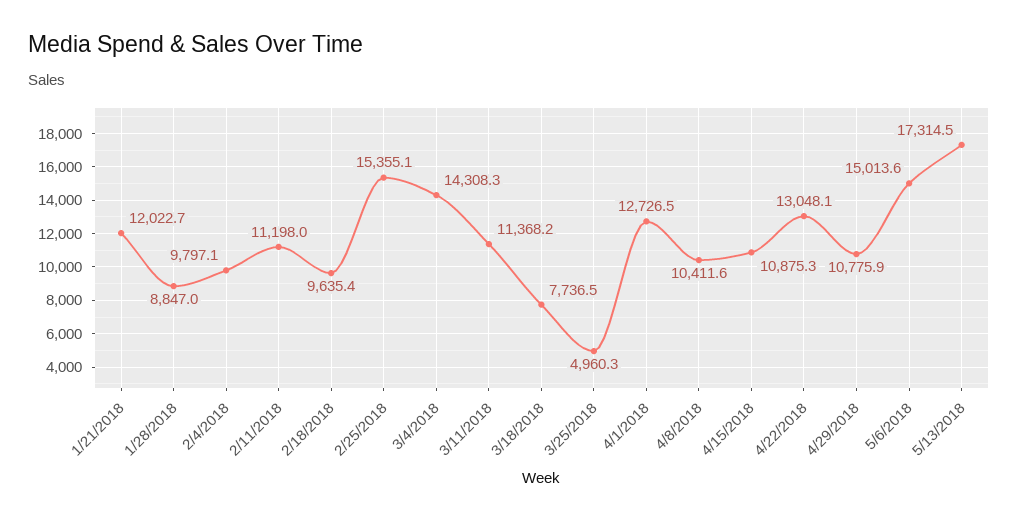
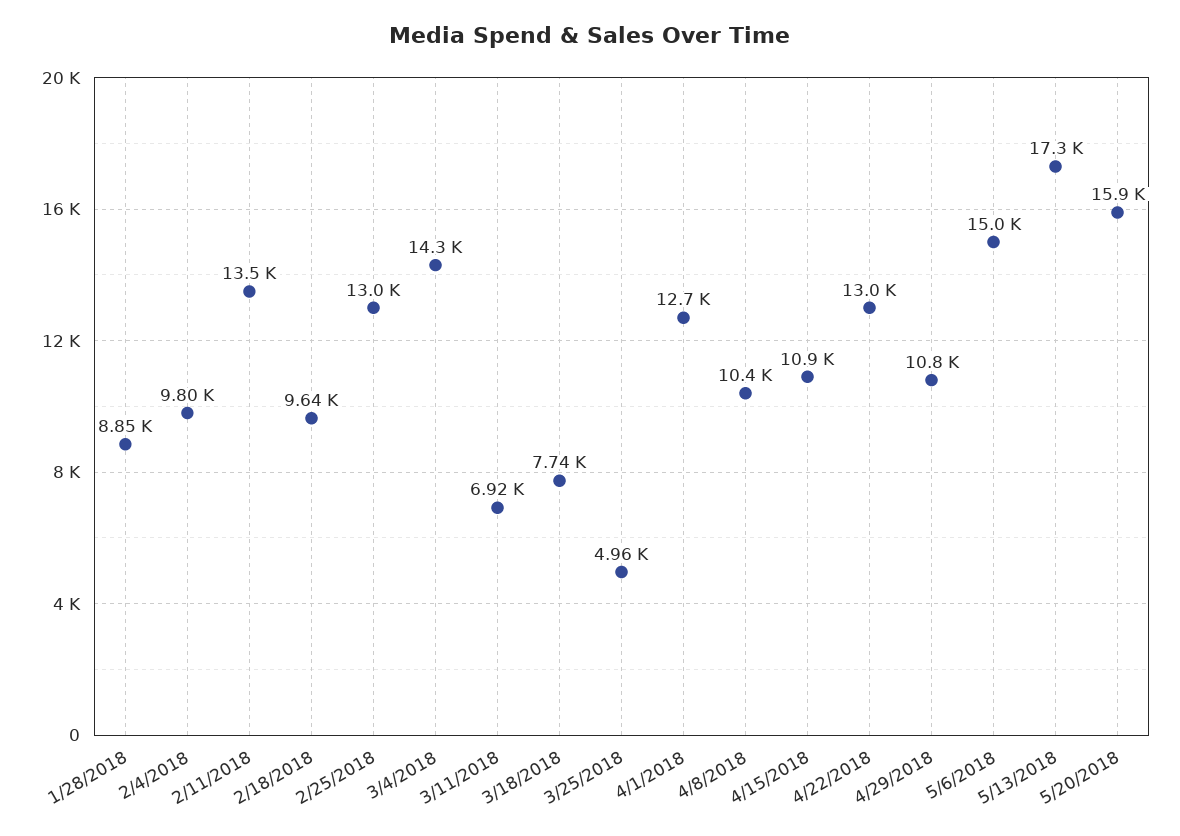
1/21/2018: 12022.7 -> none
2/11/2018: 11198 -> 13500
2/25/2018: 15355.1 -> 13000
3/11/2018: 11368.2 -> 6920
5/20/2018: none -> 15900

